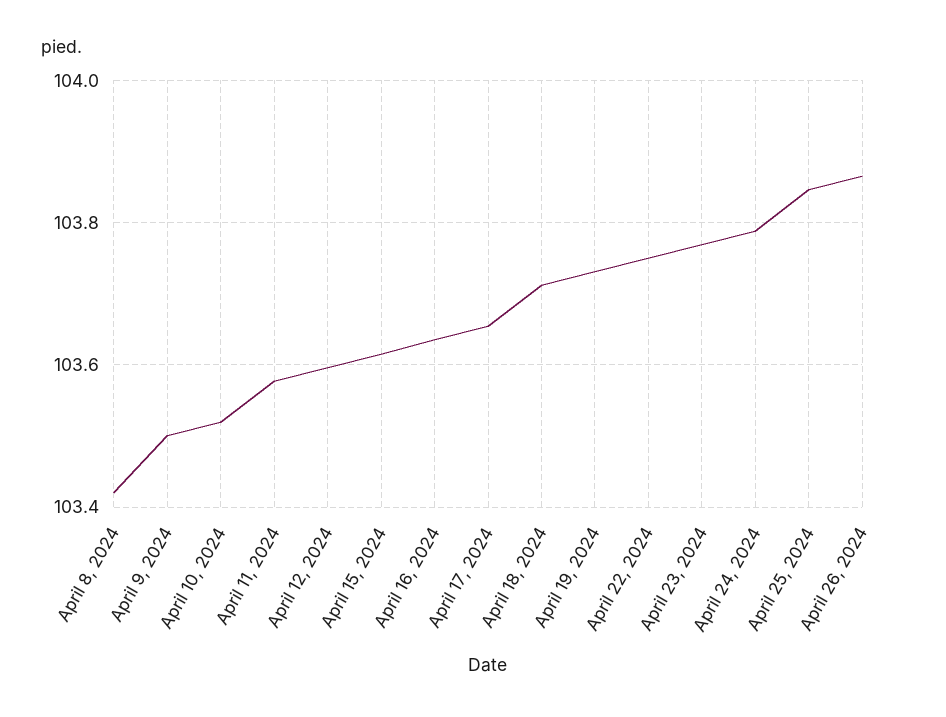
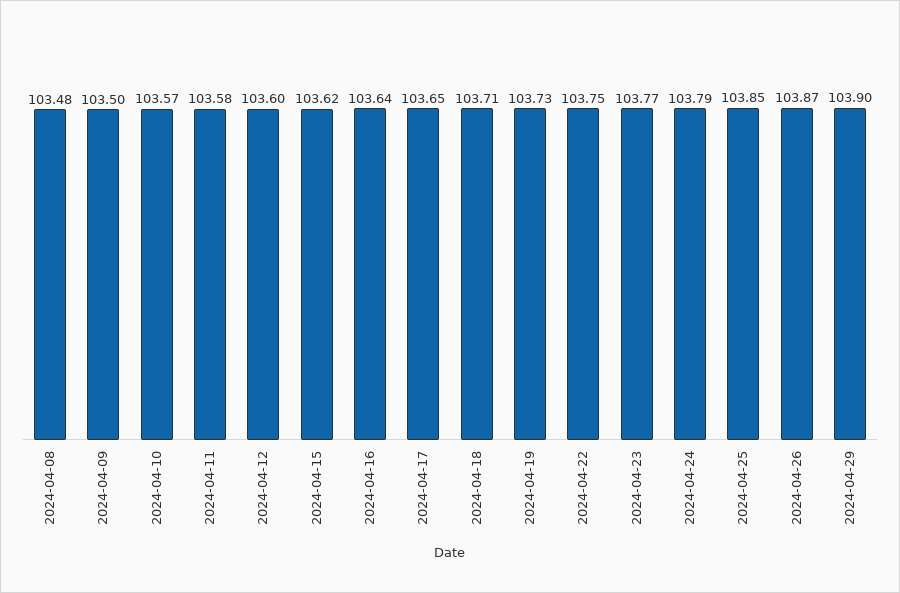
April 8, 2024: 103.42 -> 103.48
April 10, 2024: 103.52 -> 103.57
2024-04-29: none -> 103.9

